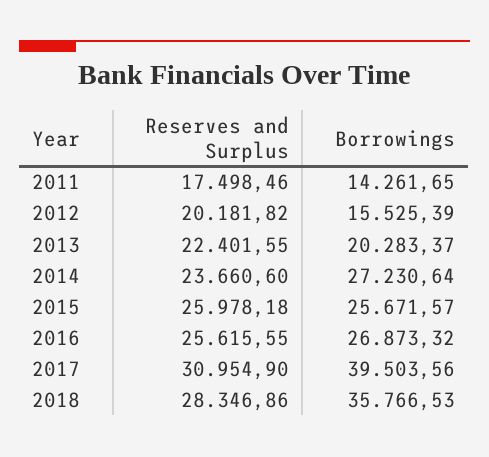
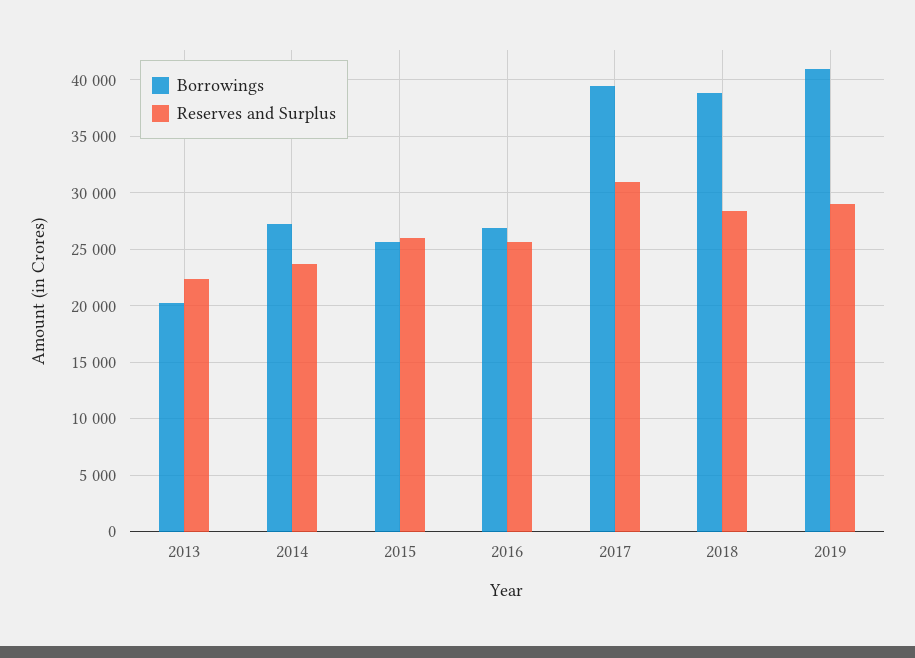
Reserves and Surplus, 2011: 17498.46 -> none
Borrowings, 2011: 14261.65 -> none
Reserves and Surplus, 2012: 20181.82 -> none
Borrowings, 2012: 15525.39 -> none
Borrowings, 2018: 35766.53 -> 39000
Borrowings, 2019: none -> 41000
Reserves and Surplus, 2019: none -> 29000

